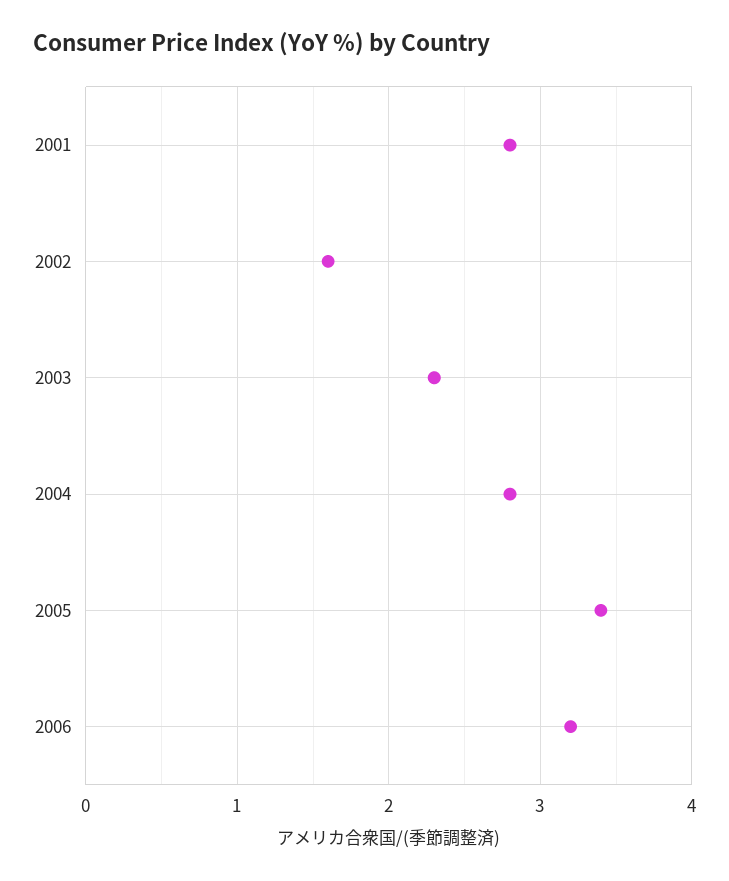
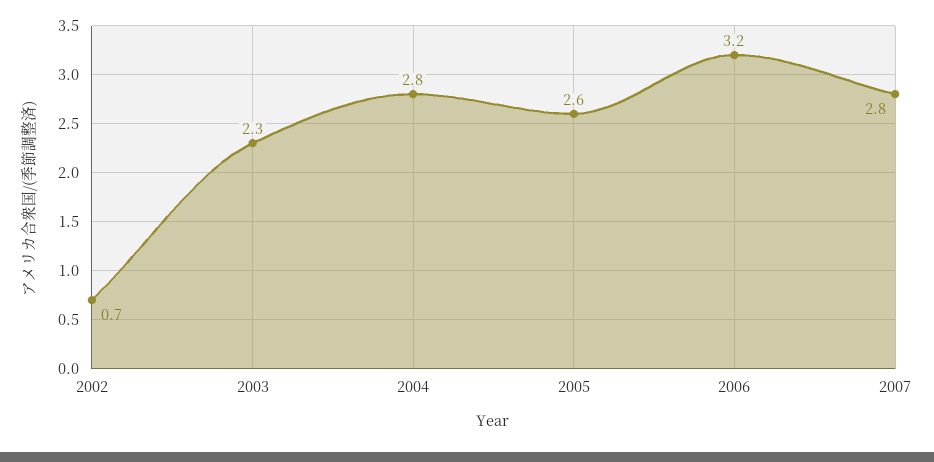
2001: 2.8 -> none
2002: 1.6 -> 0.7
2005: 3.4 -> 2.6
2007: none -> 2.8

